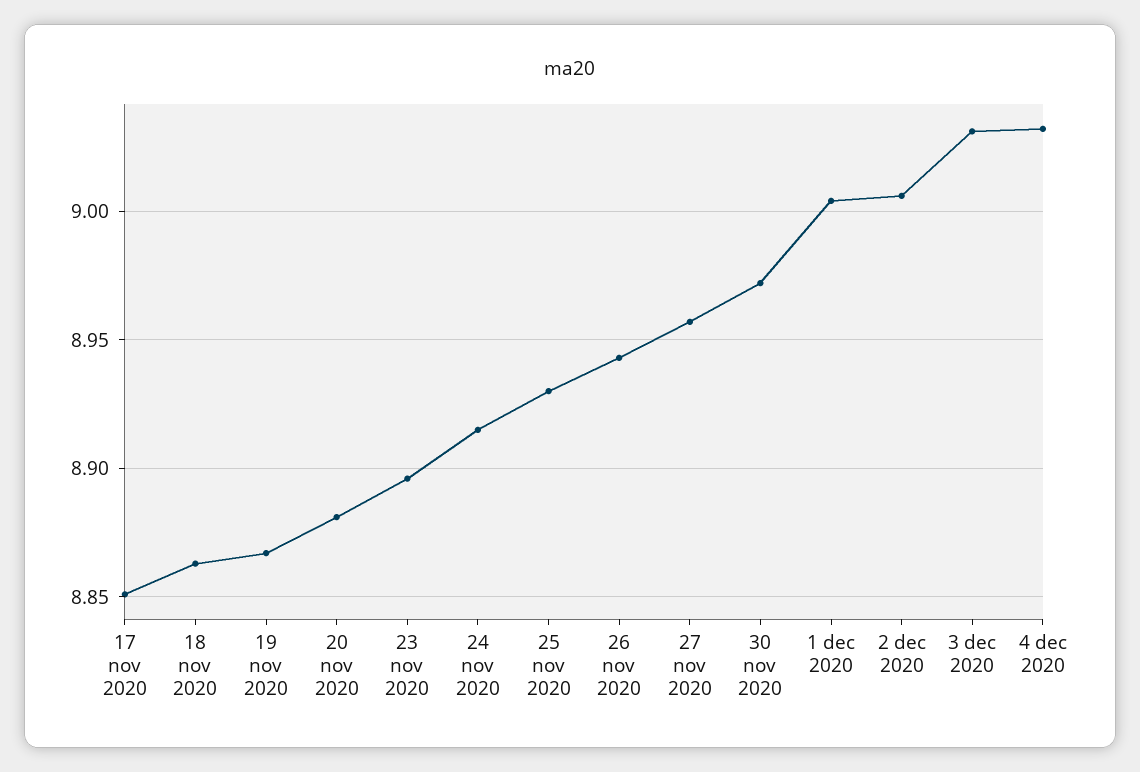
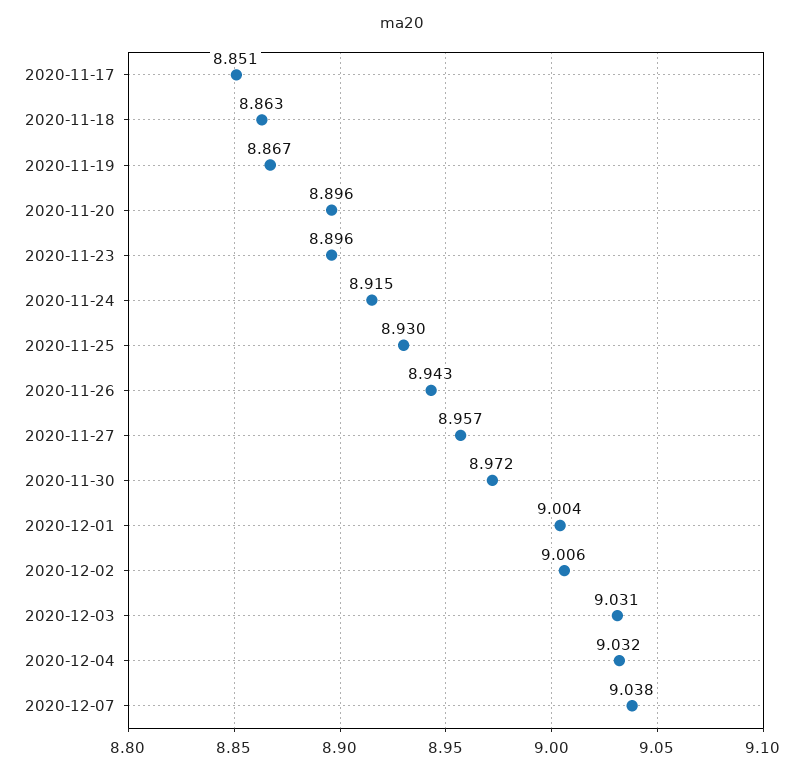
20 nov 2020: 8.88 -> 8.896
2020-12-07: none -> 9.038

